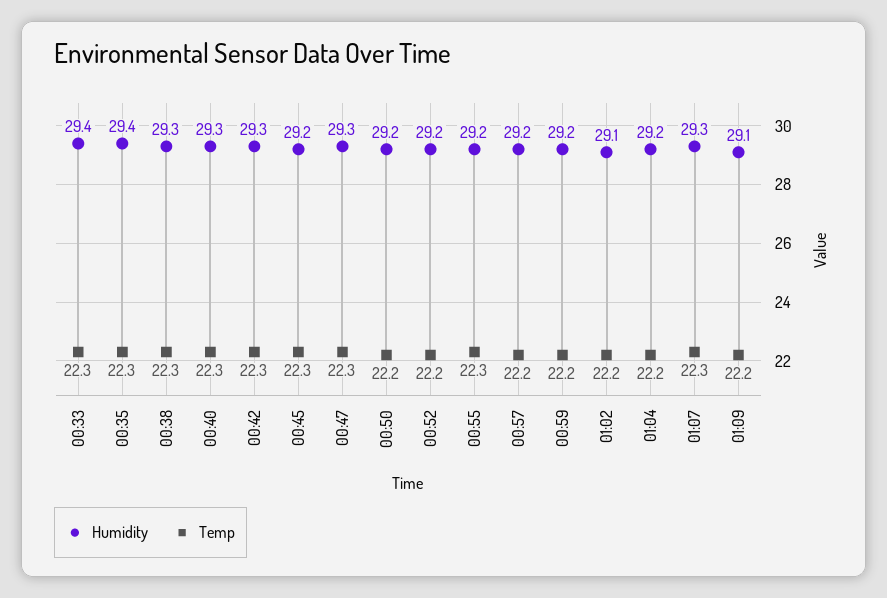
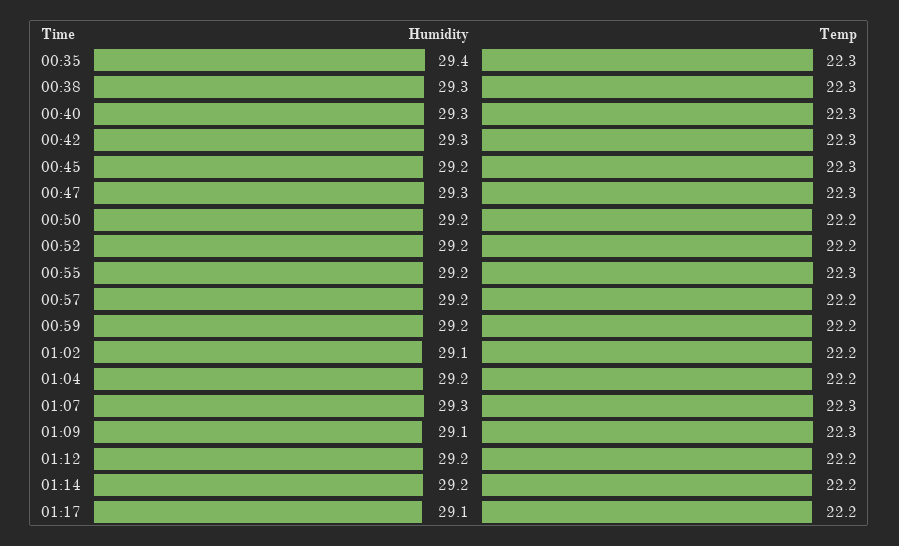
Humidity, 00:33: 29.4 -> none
Temp, 00:33: 22.3 -> none
Temp, 01:09: 22.2 -> 22.3
Humidity, 01:12: none -> 29.2
Temp, 01:12: none -> 22.2
Humidity, 01:14: none -> 29.2
Temp, 01:14: none -> 22.2
Humidity, 01:17: none -> 29.1
Temp, 01:17: none -> 22.2

